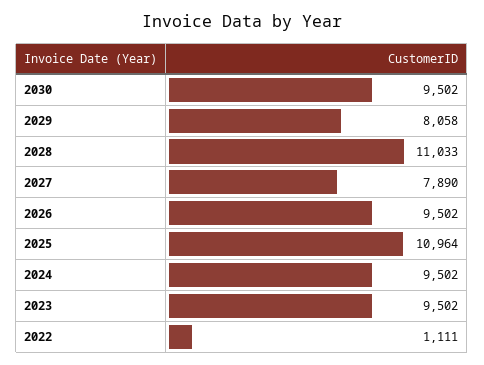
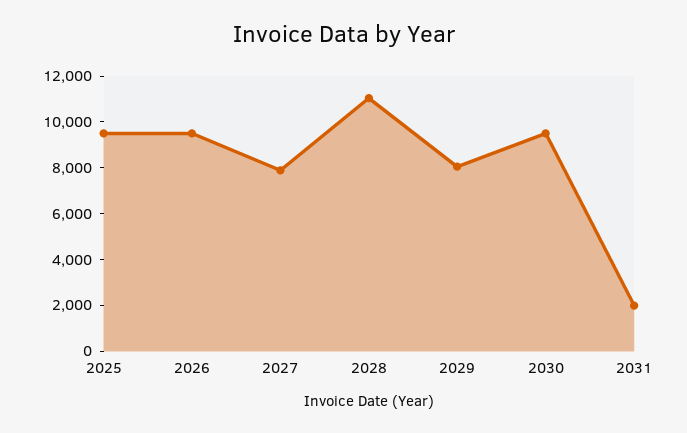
2025: 10964 -> 9500
2024: 9502 -> none
2023: 9502 -> none
2022: 1111 -> none
2031: none -> 2000

